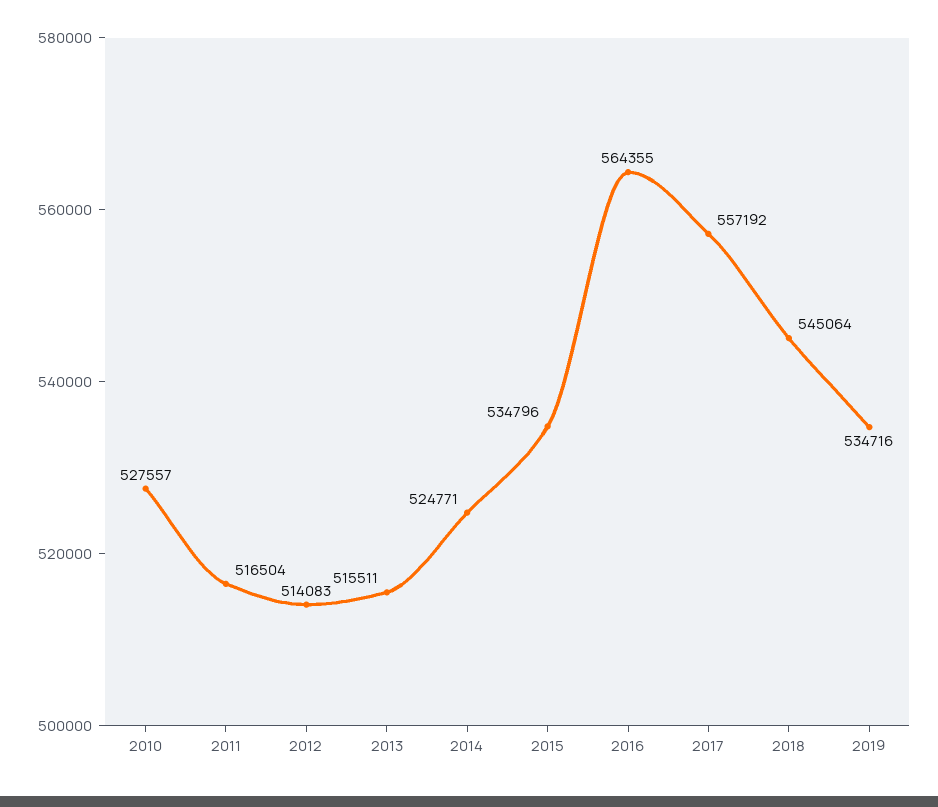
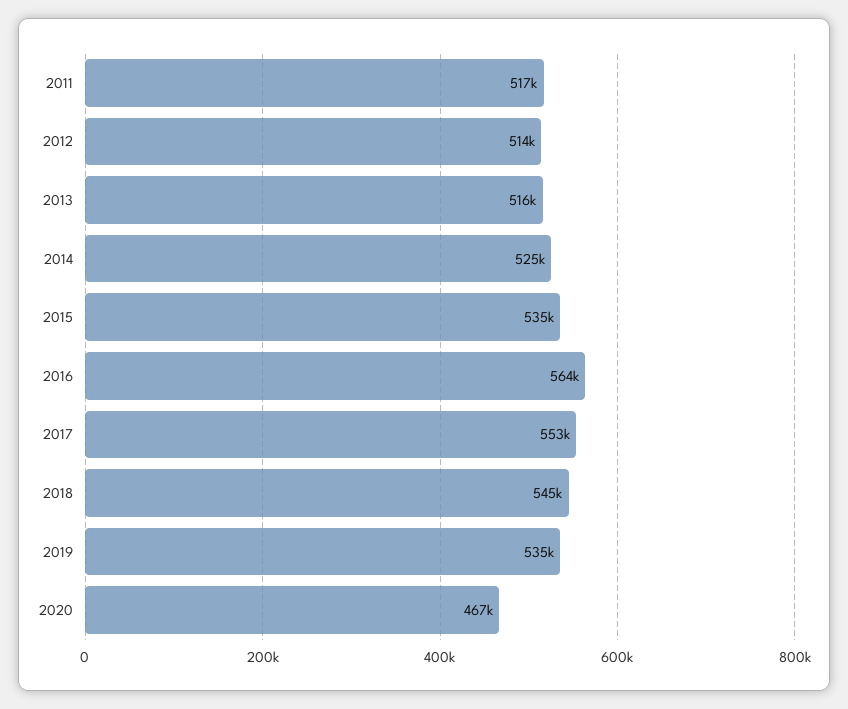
2010: 527557 -> none
2017: 557192 -> 553000
2020: none -> 467000

